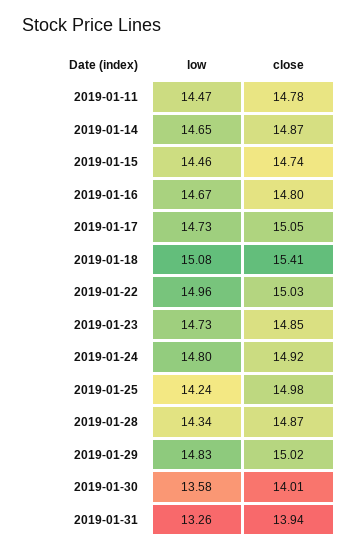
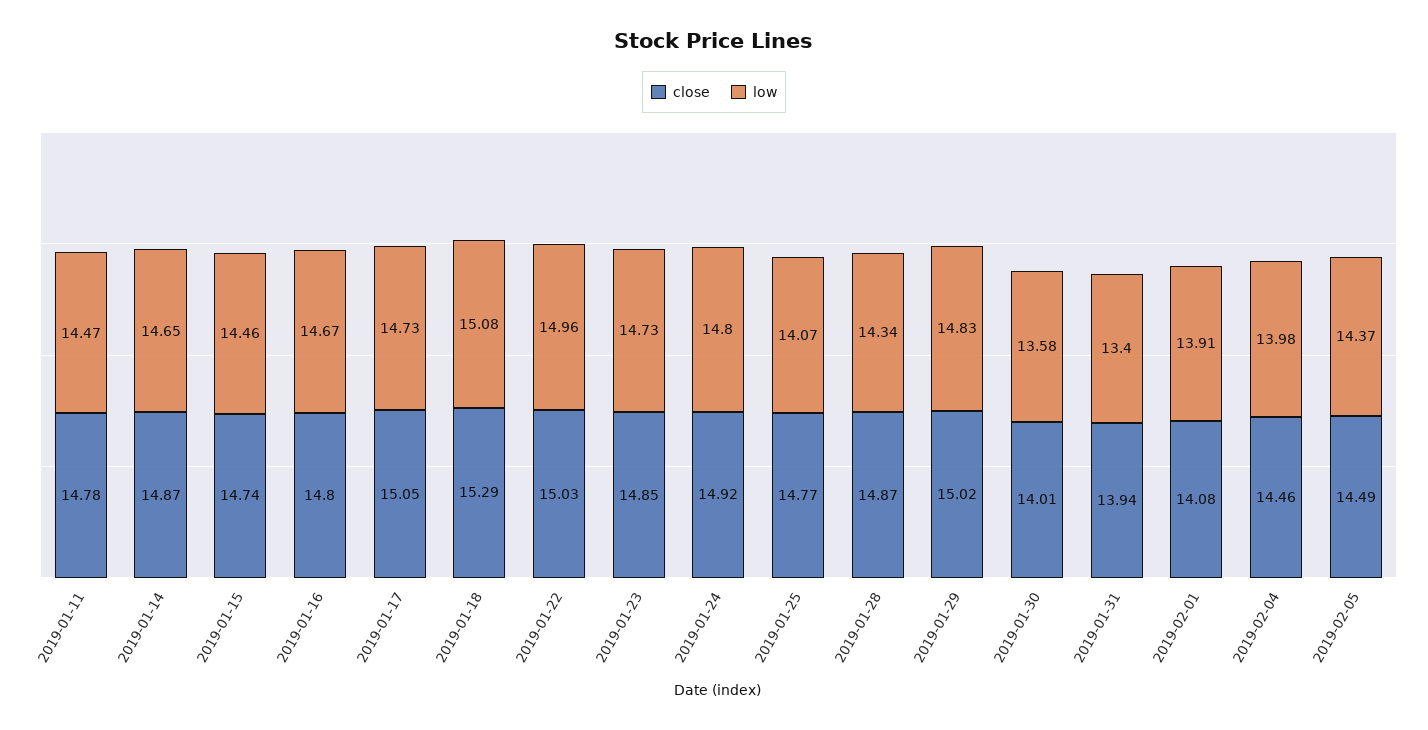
close, 2019-01-18: 15.41 -> 15.29
low, 2019-01-25: 14.24 -> 14.07
close, 2019-01-25: 14.98 -> 14.77
low, 2019-01-31: 13.26 -> 13.4
close, 2019-02-01: none -> 14.08
low, 2019-02-01: none -> 13.91
close, 2019-02-04: none -> 14.46
low, 2019-02-04: none -> 13.98
close, 2019-02-05: none -> 14.49
low, 2019-02-05: none -> 14.37

